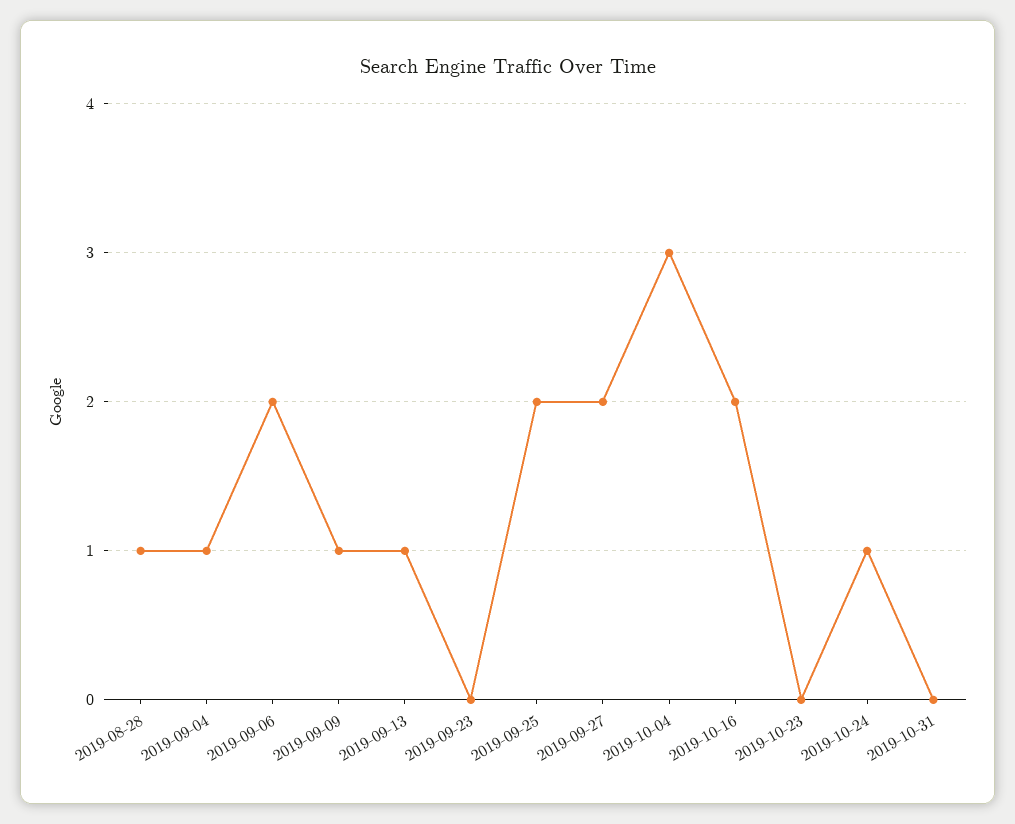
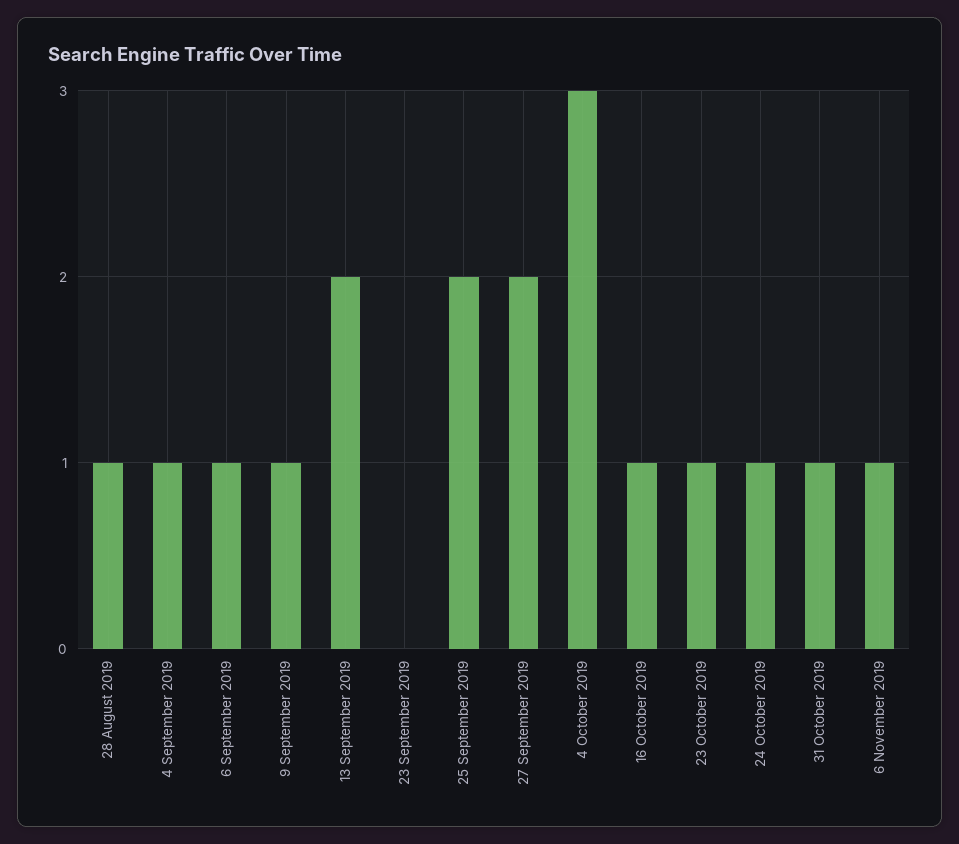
2019-09-06: 2 -> 1
2019-09-13: 1 -> 2
2019-10-16: 2 -> 1
2019-10-23: 0 -> 1
2019-10-31: 0 -> 1
6 November 2019: none -> 1

